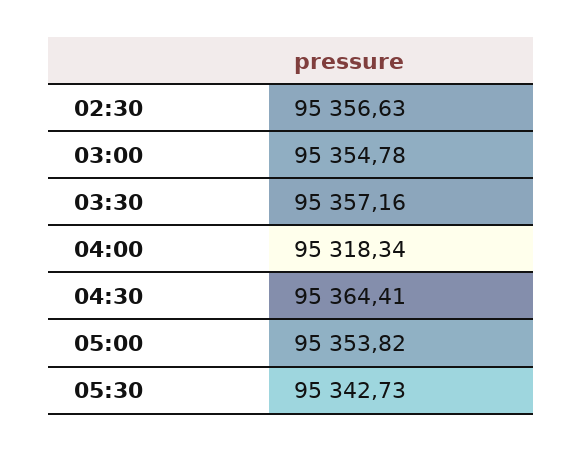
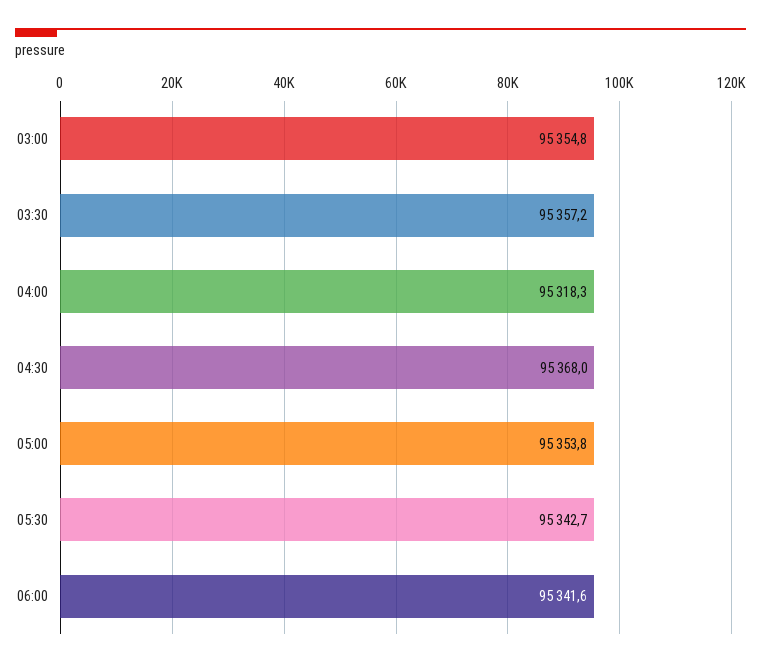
02:30: 95356.63 -> none
04:30: 95364.41 -> 95368
06:00: none -> 95341.6

